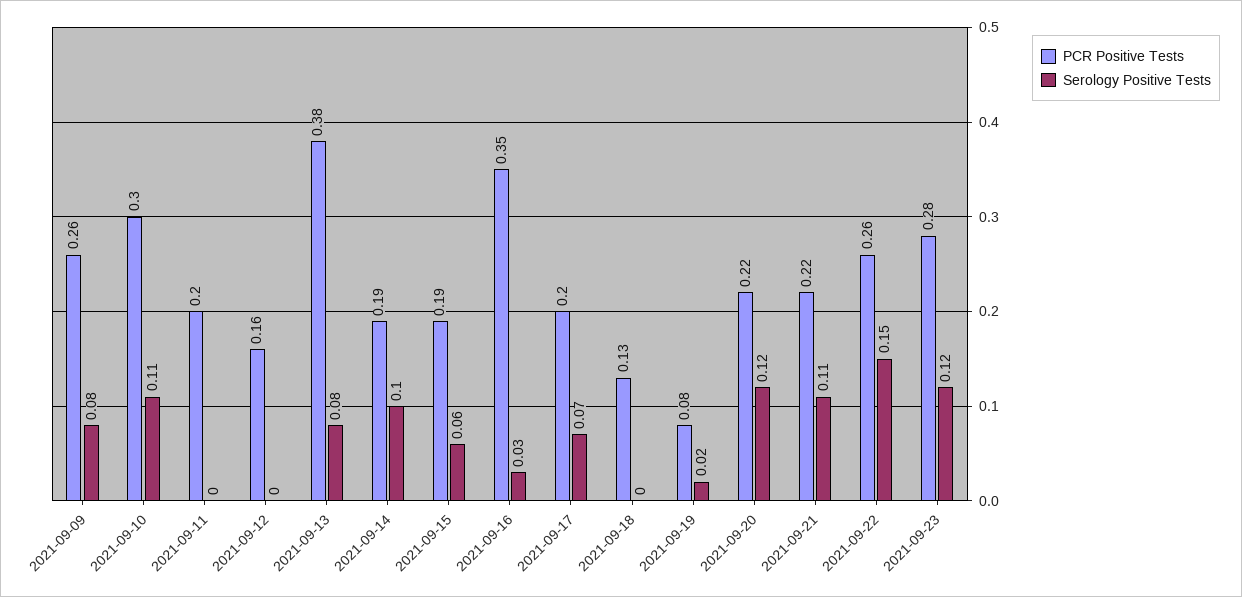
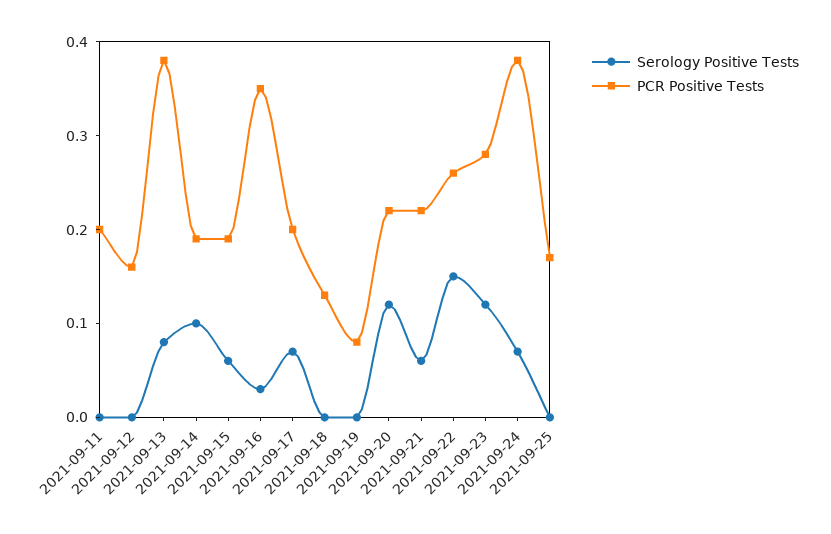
PCR Positive Tests, 2021-09-09: 0.26 -> none
Serology Positive Tests, 2021-09-09: 0.08 -> none
PCR Positive Tests, 2021-09-10: 0.3 -> none
Serology Positive Tests, 2021-09-10: 0.11 -> none
Serology Positive Tests, 2021-09-19: 0.02 -> 0
Serology Positive Tests, 2021-09-21: 0.11 -> 0.06
Serology Positive Tests, 2021-09-24: none -> 0.07
PCR Positive Tests, 2021-09-24: none -> 0.38
Serology Positive Tests, 2021-09-25: none -> 0
PCR Positive Tests, 2021-09-25: none -> 0.17

